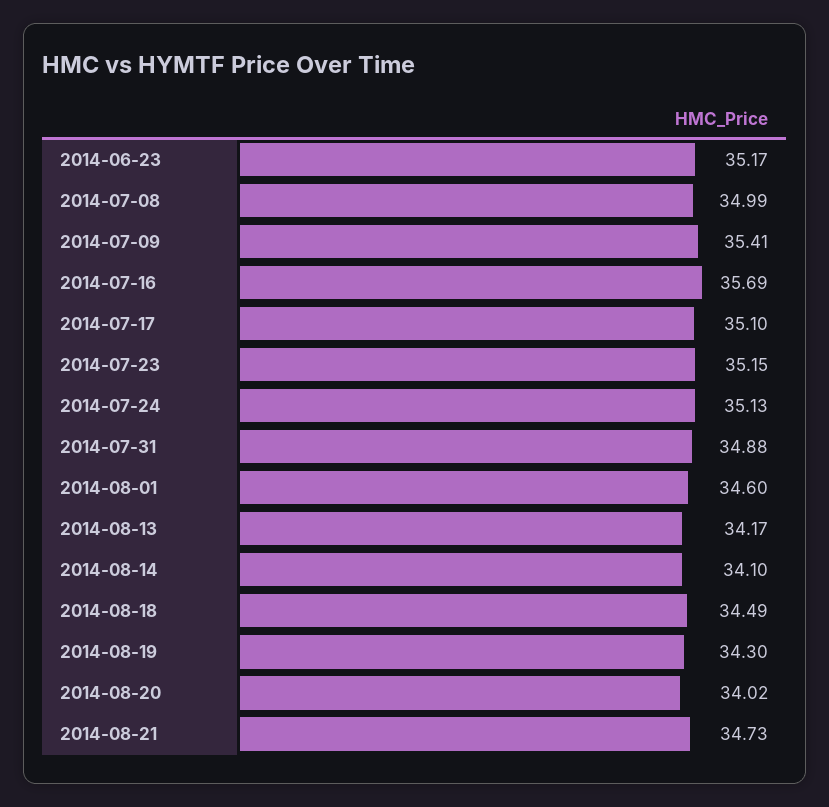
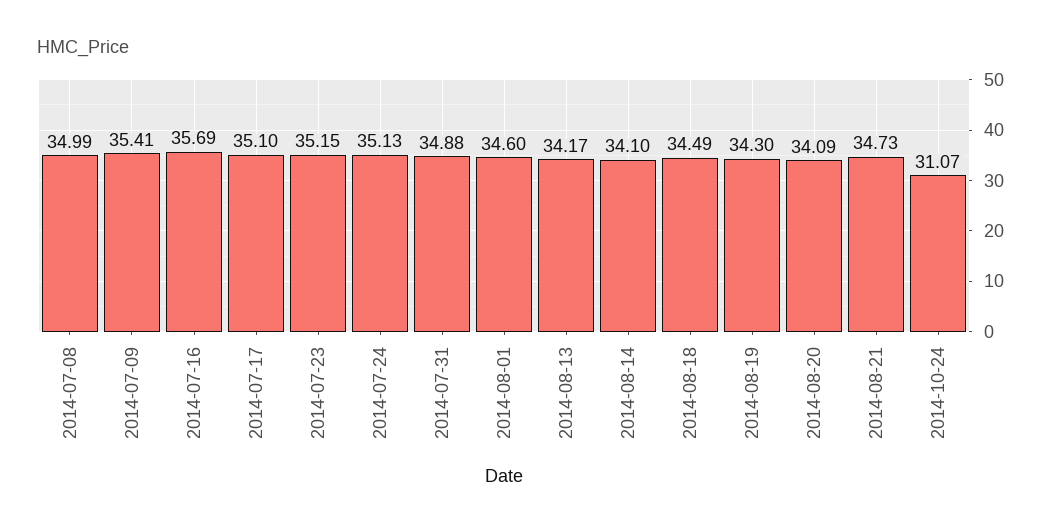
2014-06-23: 35.17 -> none
2014-08-20: 34.02 -> 34.09
2014-10-24: none -> 31.07

